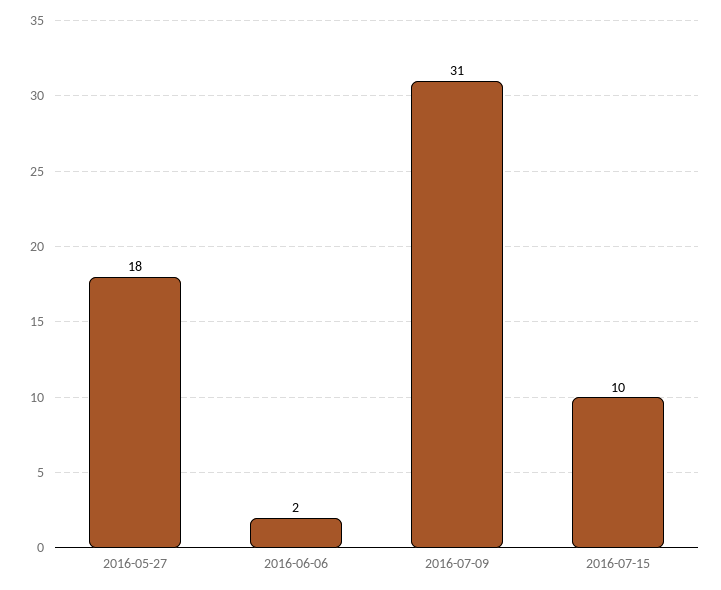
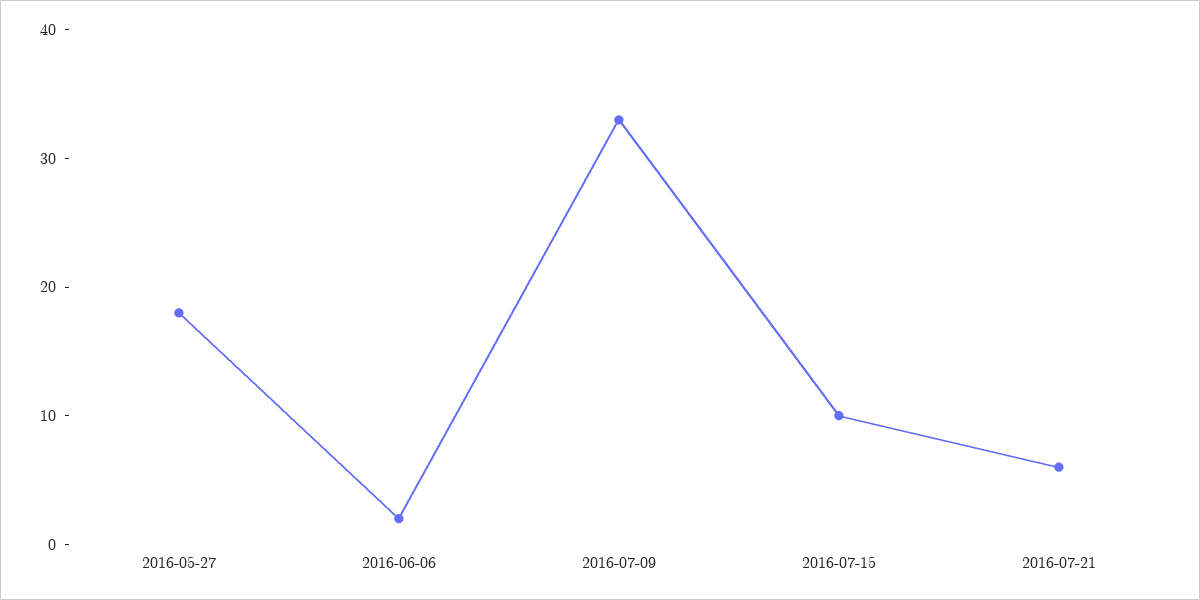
2016-07-09: 31 -> 33
2016-07-21: none -> 6

